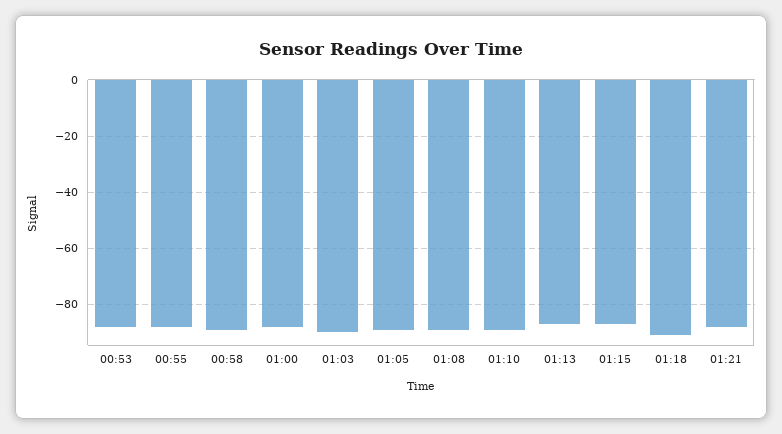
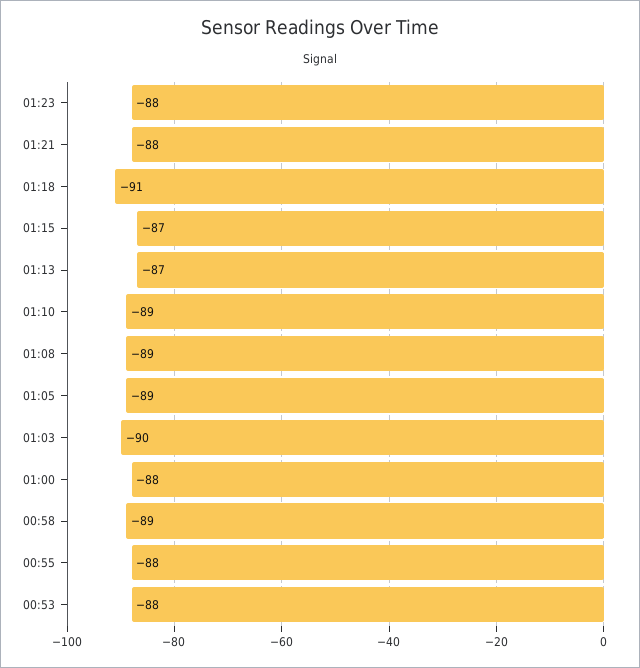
01:23: none -> -88

